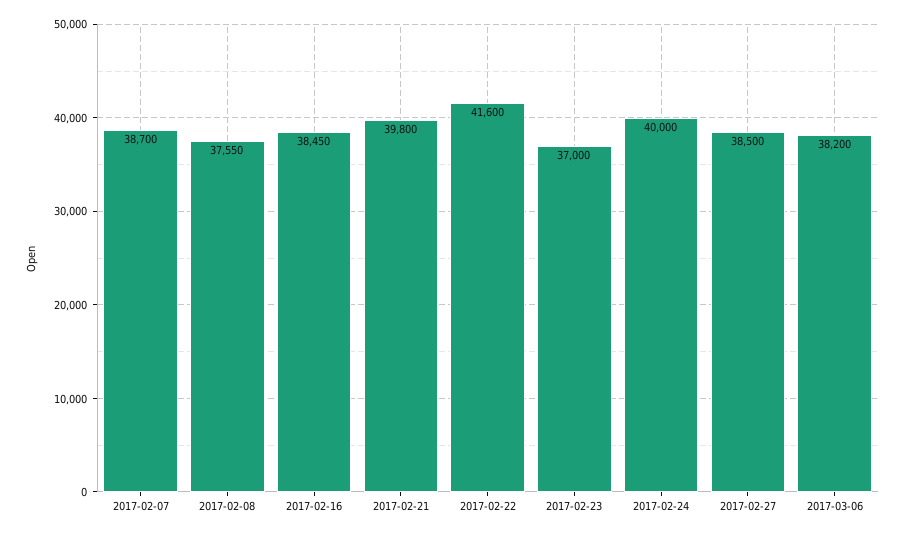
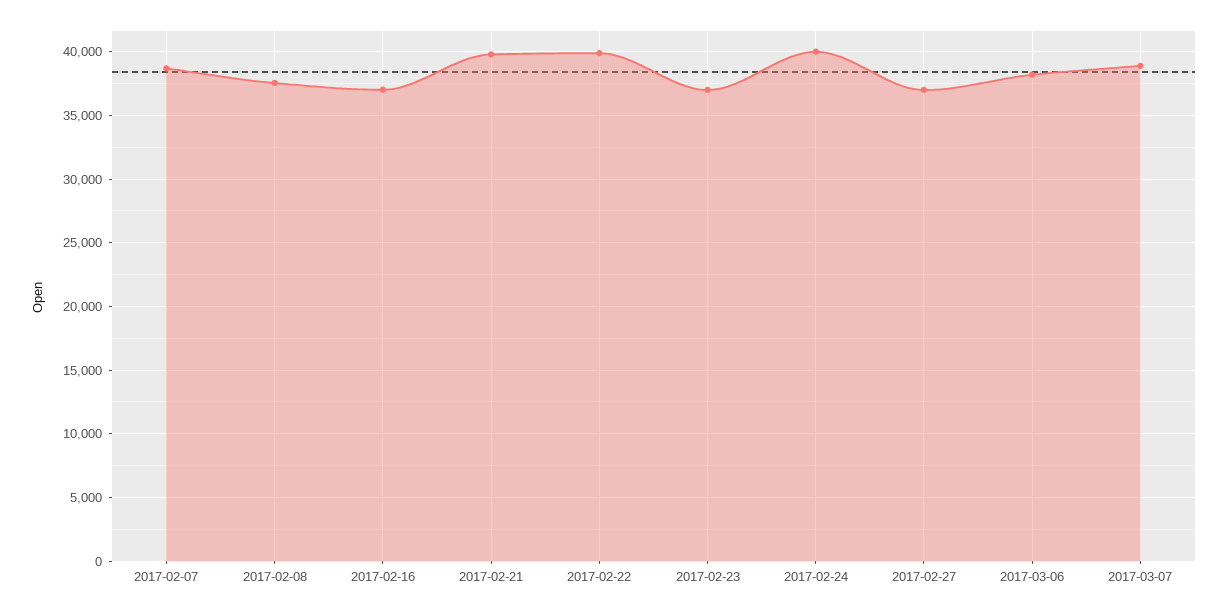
2017-02-16: 38450 -> 37000
2017-02-22: 41600 -> 40000
2017-02-27: 38500 -> 37000
2017-03-07: none -> 39000

